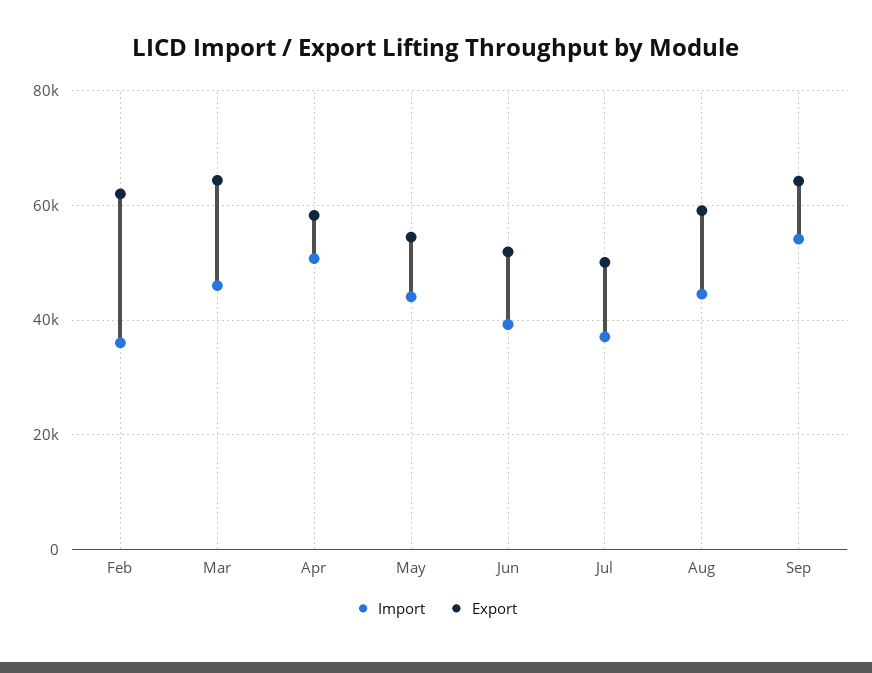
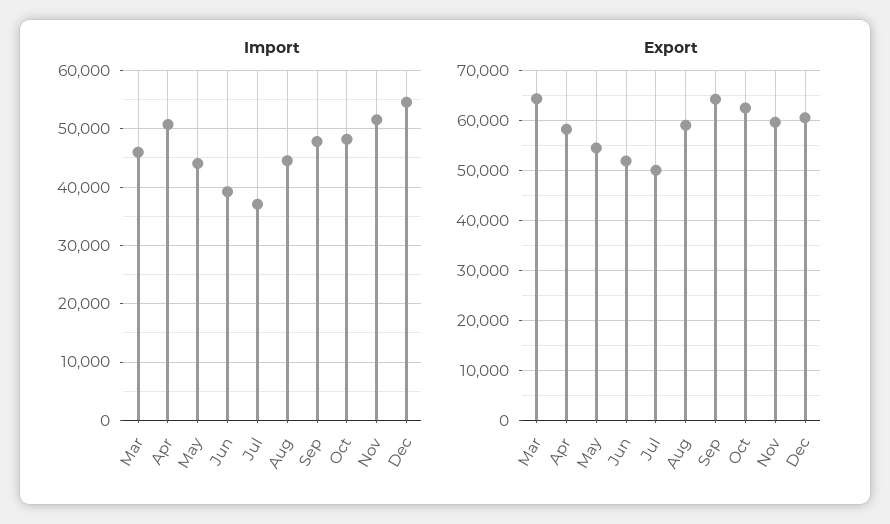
Import, Feb: 36000 -> none
Export, Feb: 62000 -> none
Import, Sep: 54000 -> 48000
Import, Oct: none -> 48000
Import, Nov: none -> 52000
Import, Dec: none -> 54000
Export, Oct: none -> 62000
Export, Nov: none -> 60000
Export, Dec: none -> 60000

